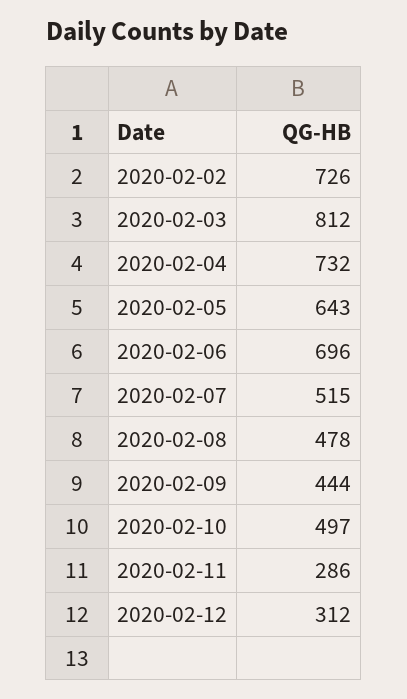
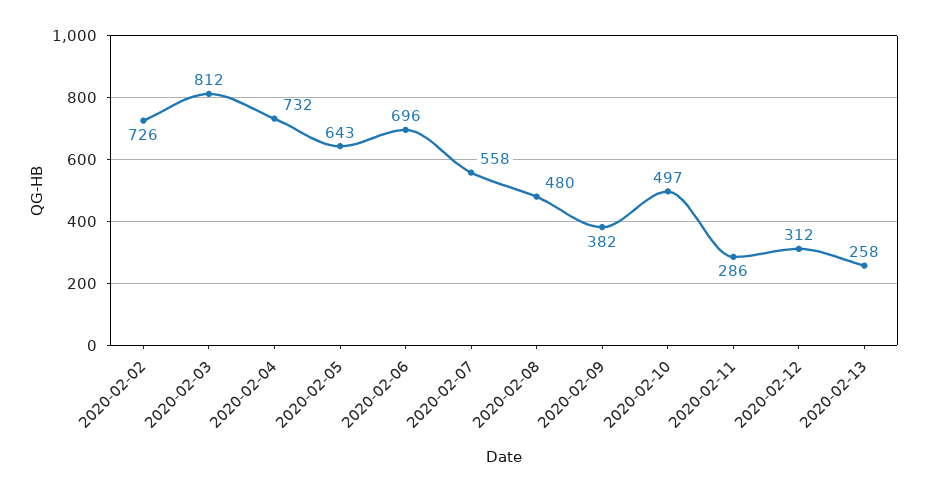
2020-02-07: 515 -> 558
2020-02-08: 478 -> 480
2020-02-09: 444 -> 382
2020-02-13: none -> 258

